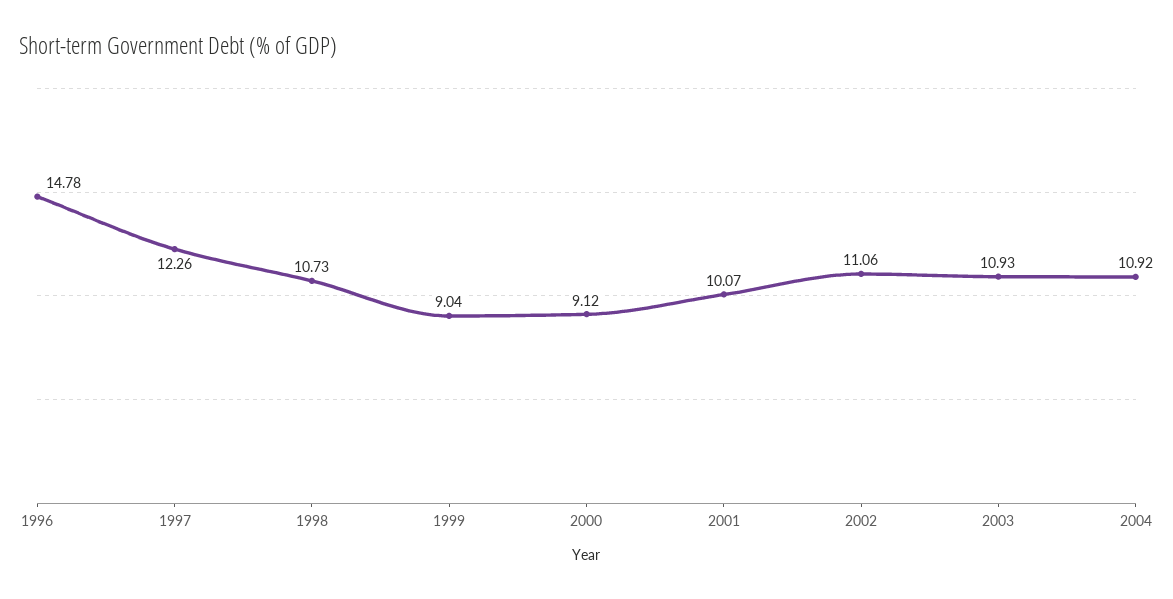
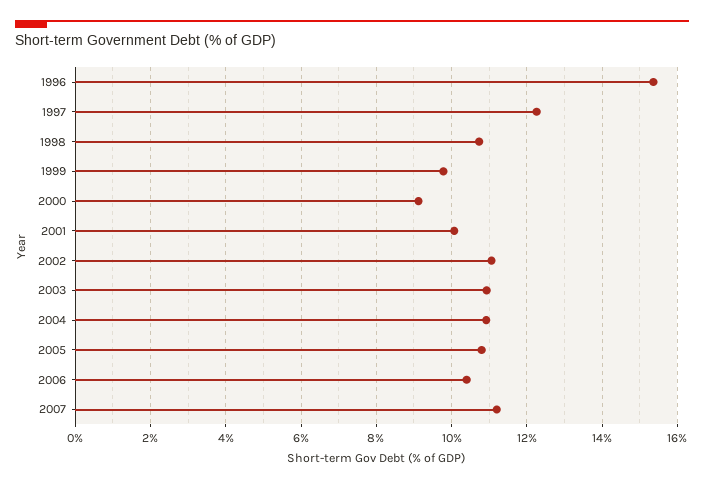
1996: 14.78 -> 15.4
1999: 9.04 -> 9.8
2005: none -> 10.8
2006: none -> 10.4
2007: none -> 11.2

